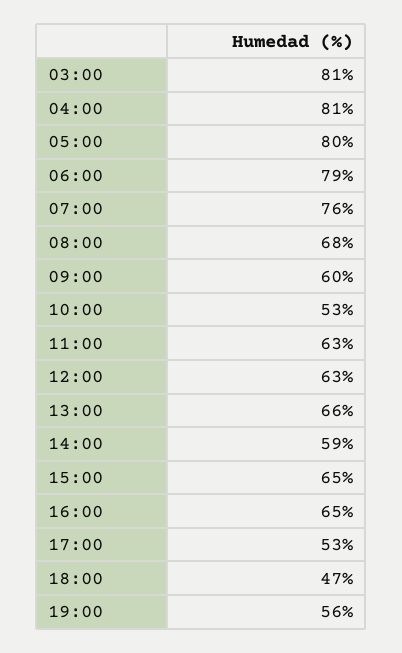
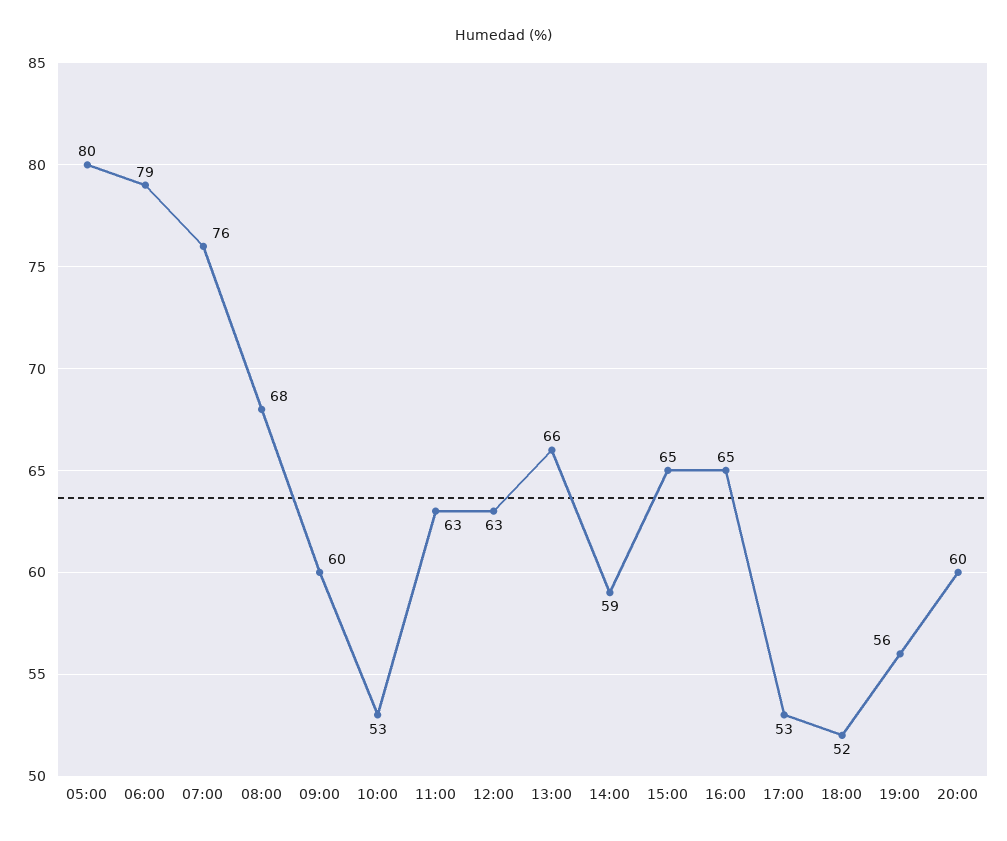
03:00: 81 -> none
04:00: 81 -> none
18:00: 47 -> 52
20:00: none -> 60

